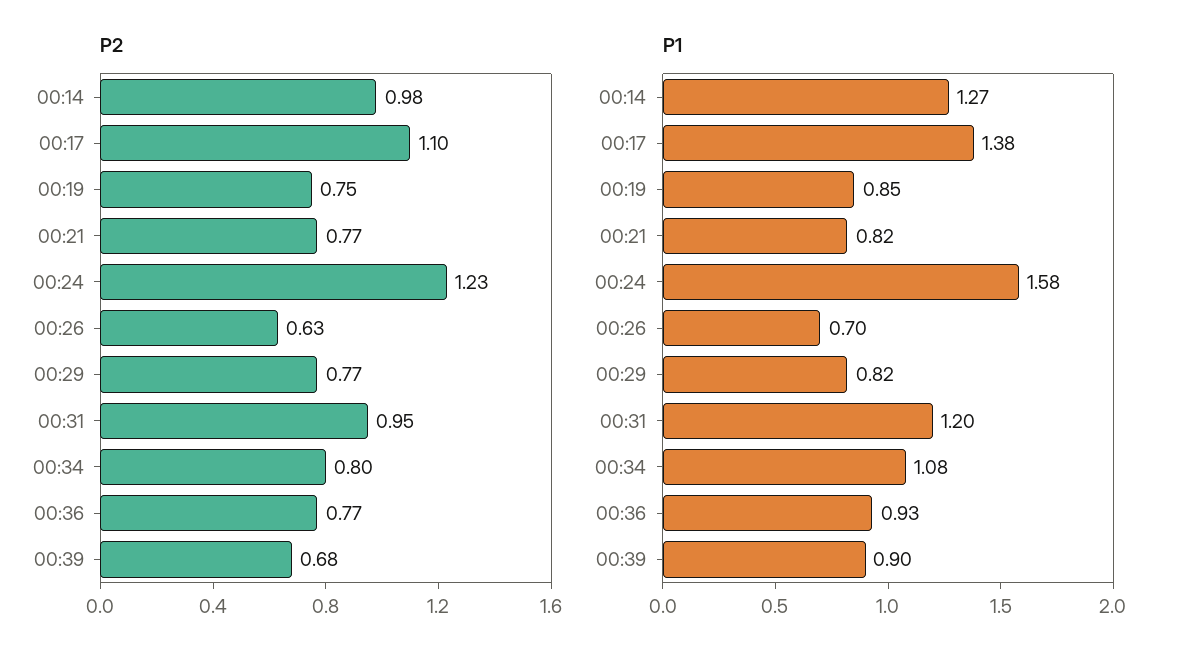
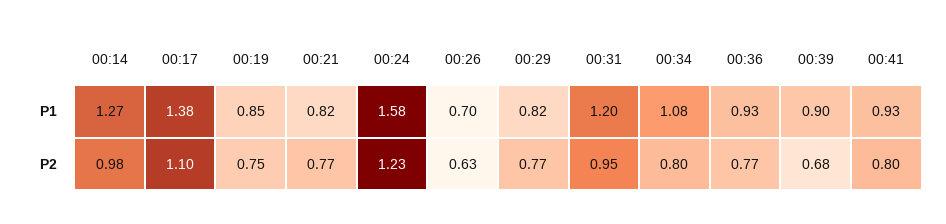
P1, 00:41: none -> 0.93
P2, 00:41: none -> 0.8

